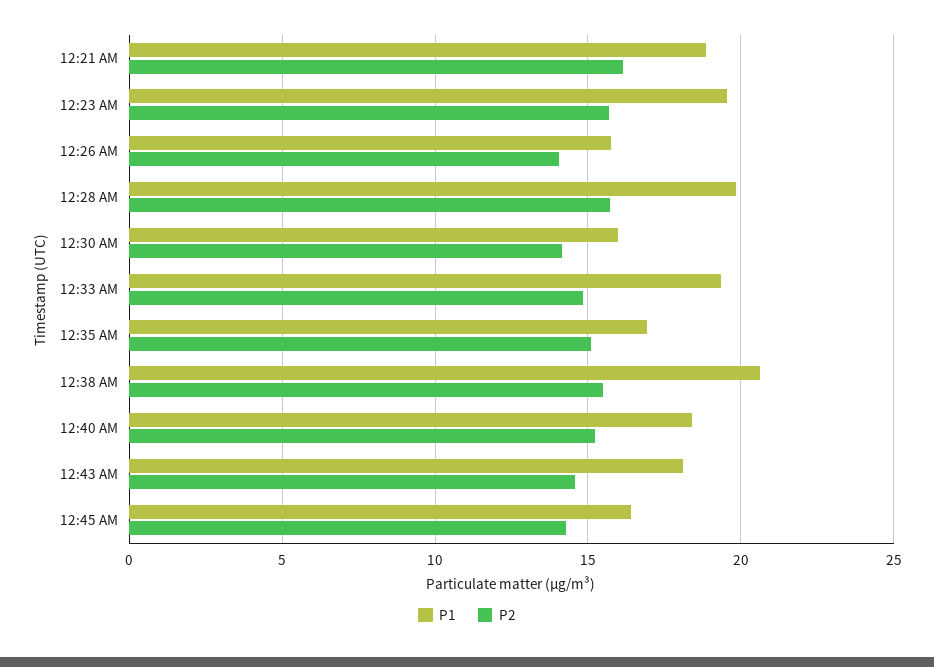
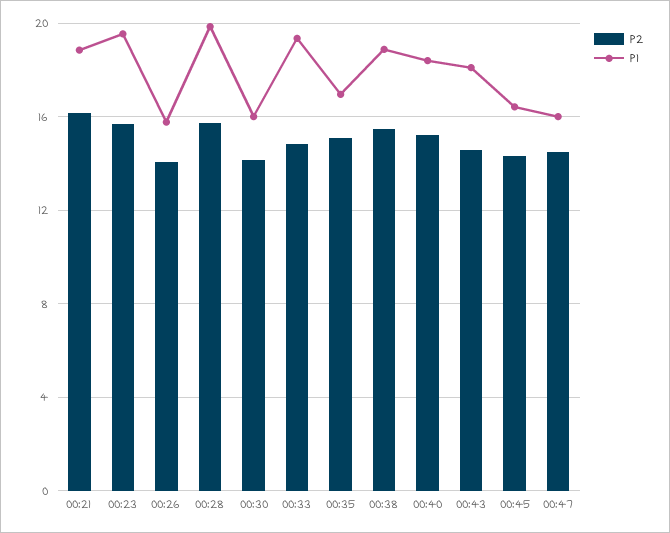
P1, 12:38 AM: 20.5 -> 19
P2, 00:47: none -> 14.5
P1, 00:47: none -> 16

